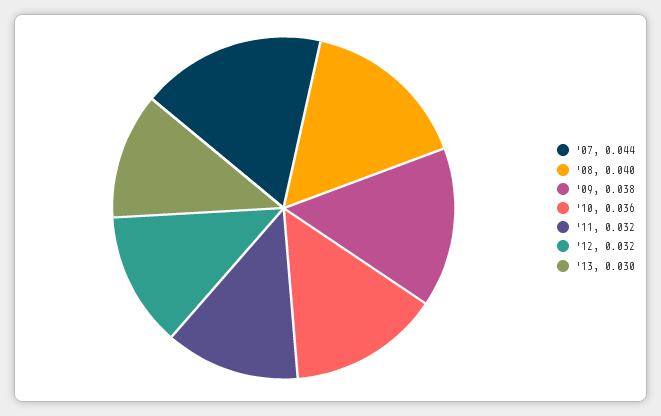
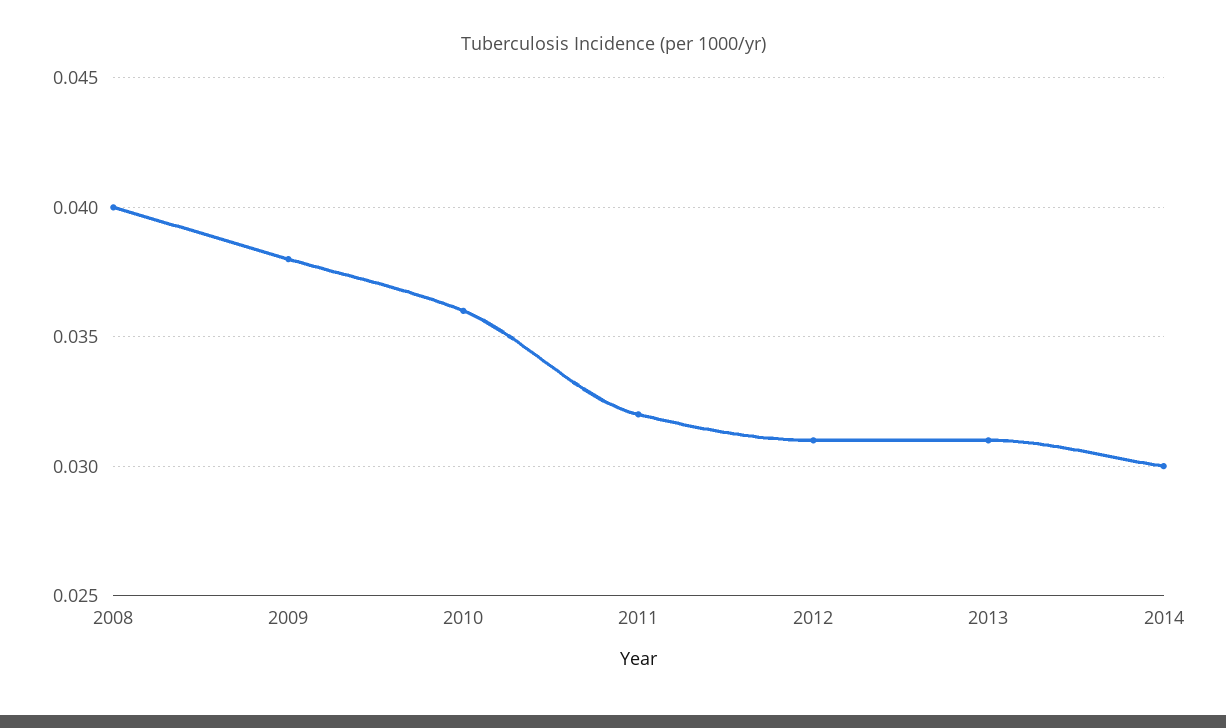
'07: 0.044 -> none
'12: 0.032 -> 0.031
'13: 0.03 -> 0.031
2014: none -> 0.03

